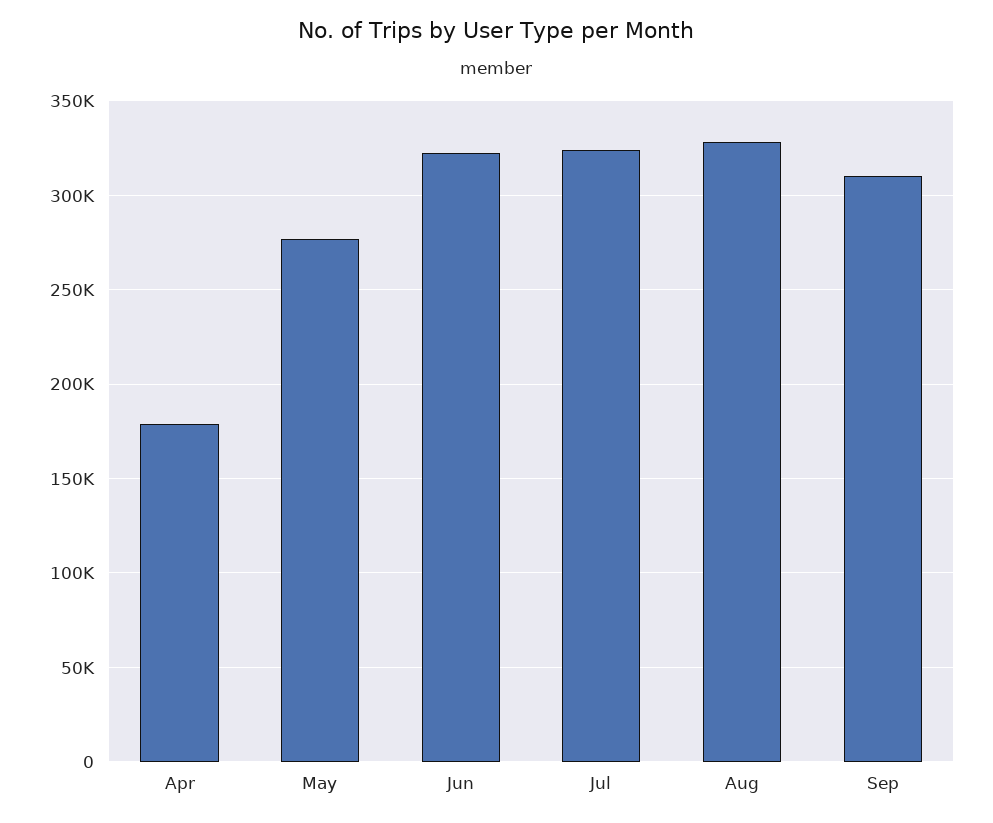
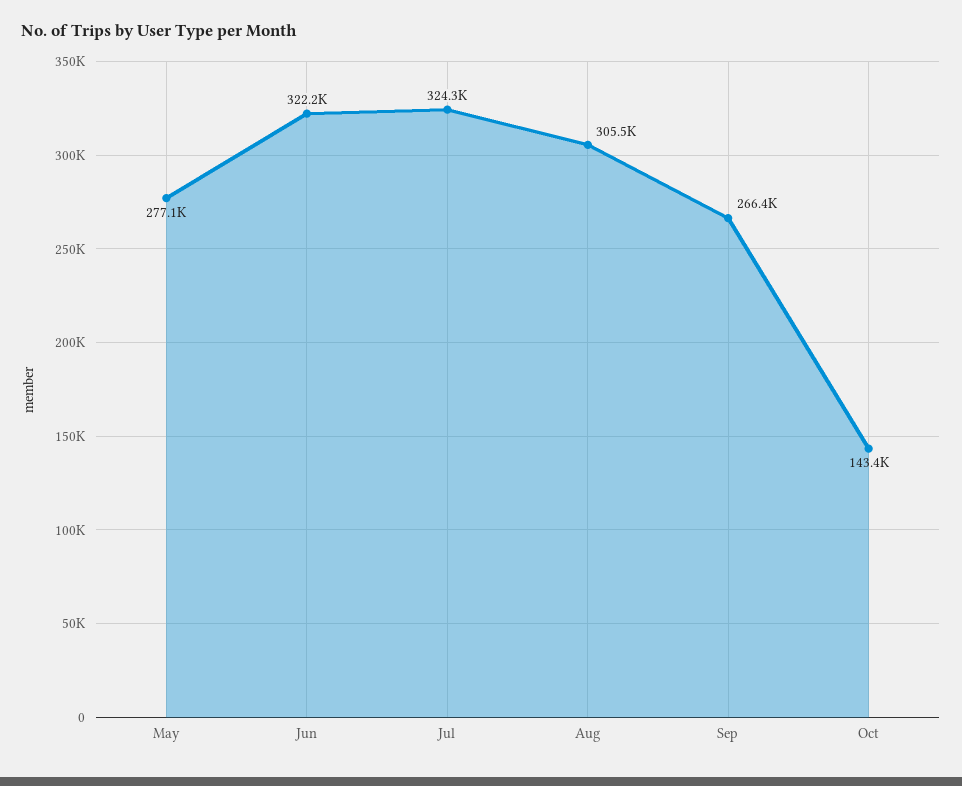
Apr: 180000 -> none
Aug: 330000 -> 305500
Sep: 310000 -> 266400
Oct: none -> 143400

